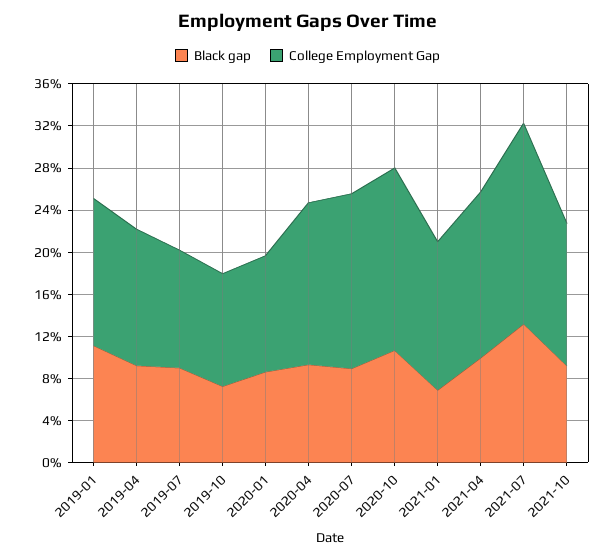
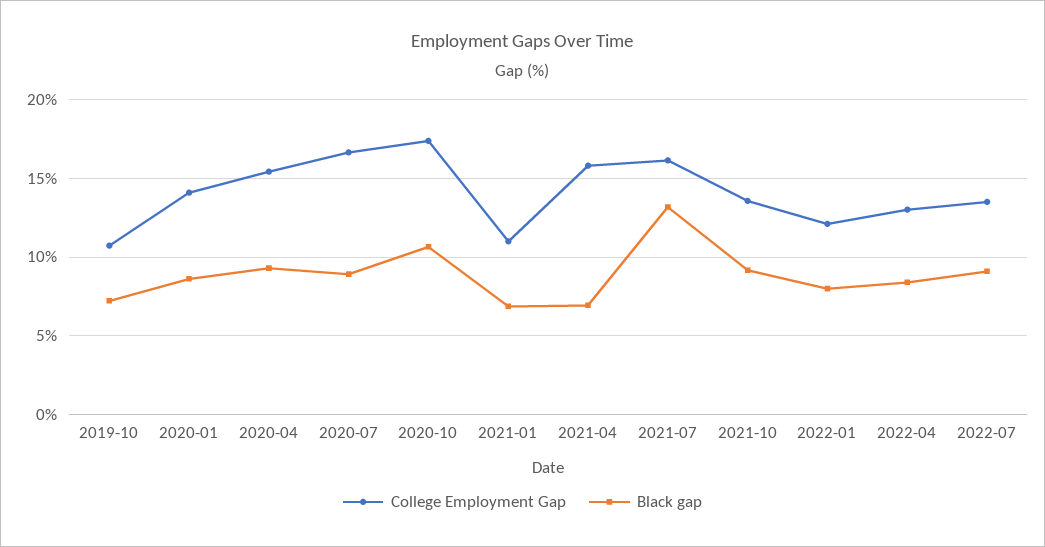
Black gap, 2019-01: 11 -> none
College Employment Gap, 2019-01: 14 -> none
Black gap, 2019-04: 9 -> none
College Employment Gap, 2019-04: 13 -> none
Black gap, 2019-07: 9 -> none
College Employment Gap, 2019-07: 11 -> none
College Employment Gap, 2020-01: 11 -> 14
College Employment Gap, 2021-01: 14 -> 11
Black gap, 2021-04: 10 -> 7
College Employment Gap, 2021-07: 19 -> 16
College Employment Gap, 2022-01: none -> 12
Black gap, 2022-01: none -> 8
College Employment Gap, 2022-04: none -> 13
Black gap, 2022-04: none -> 8.5
College Employment Gap, 2022-07: none -> 13.5
Black gap, 2022-07: none -> 9

